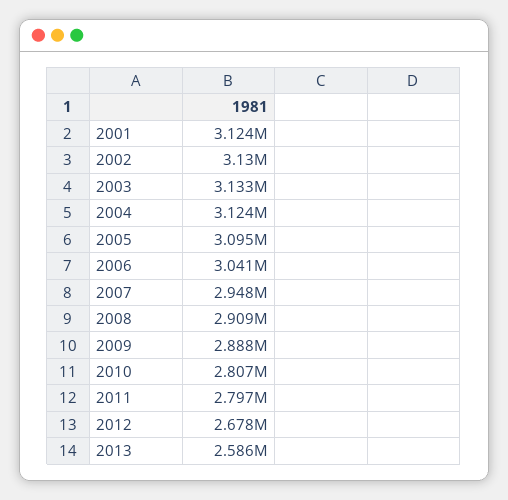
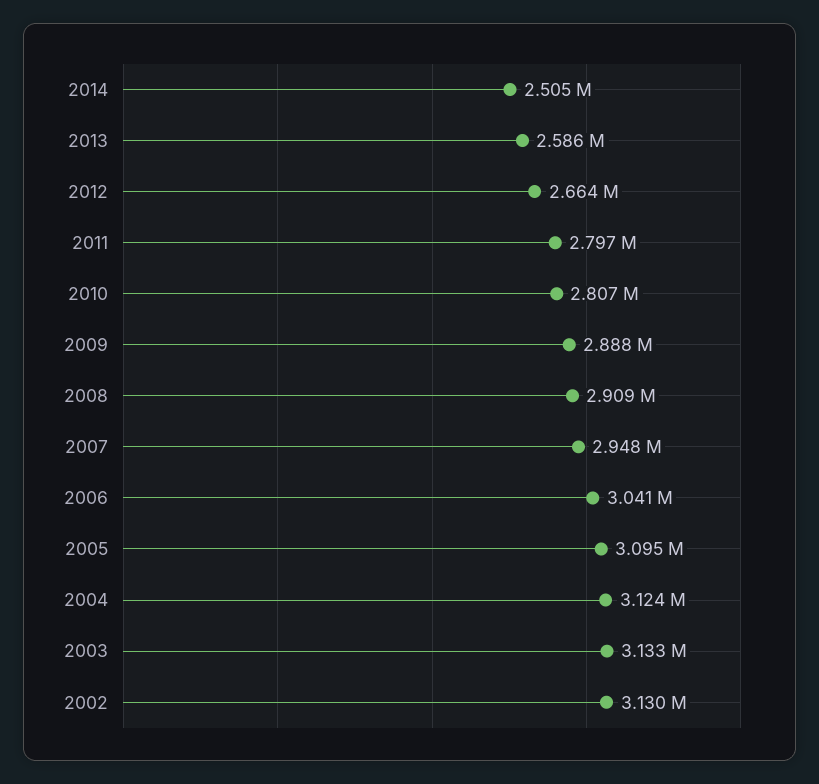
2001: 3124000 -> none
2012: 2678000 -> 2664000
2014: none -> 2505000

